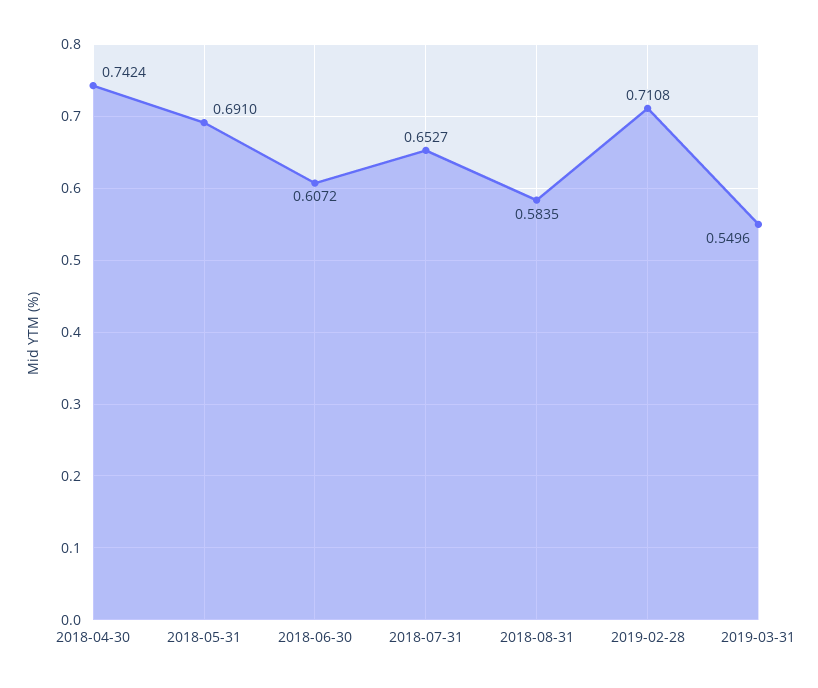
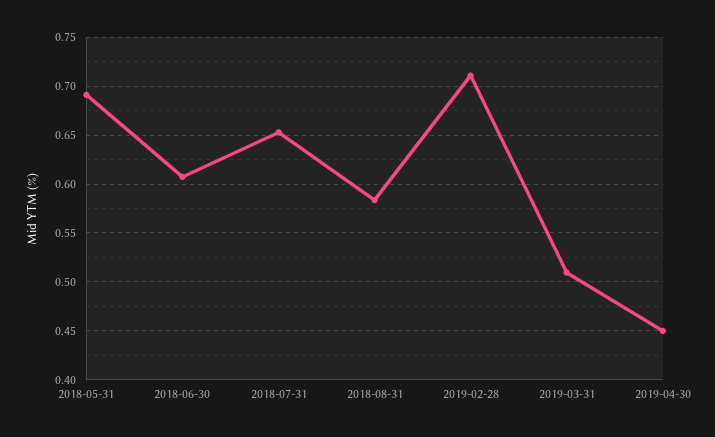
2018-04-30: 0.7424 -> none
2019-03-31: 0.5496 -> 0.51
2019-04-30: none -> 0.45

